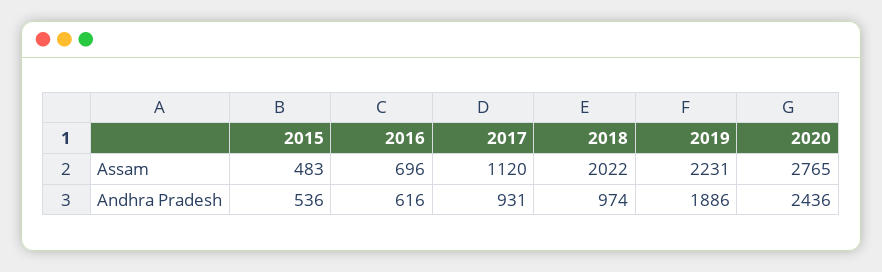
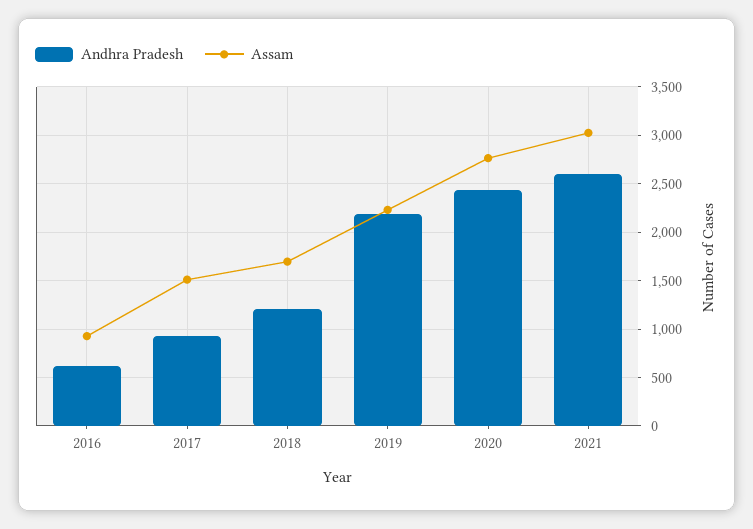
Assam, 2015: 483 -> none
Assam, 2016: 696 -> 900
Assam, 2017: 1120 -> 1500
Assam, 2018: 2022 -> 1700
Andhra Pradesh, 2015: 536 -> none
Andhra Pradesh, 2018: 974 -> 1200
Andhra Pradesh, 2019: 1886 -> 2200
Andhra Pradesh, 2021: none -> 2600
Assam, 2021: none -> 3000

